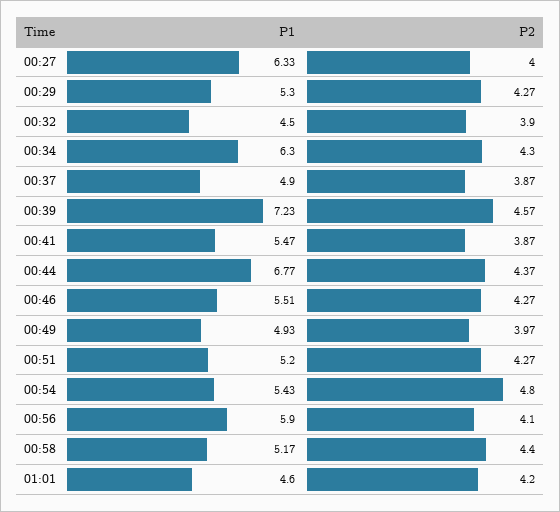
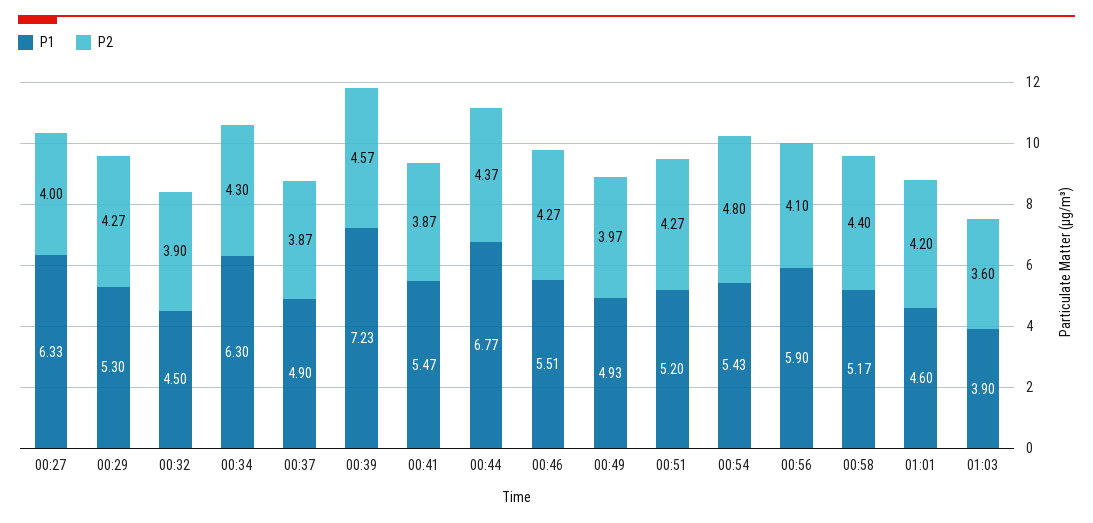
P1, 01:03: none -> 3.9
P2, 01:03: none -> 3.6

